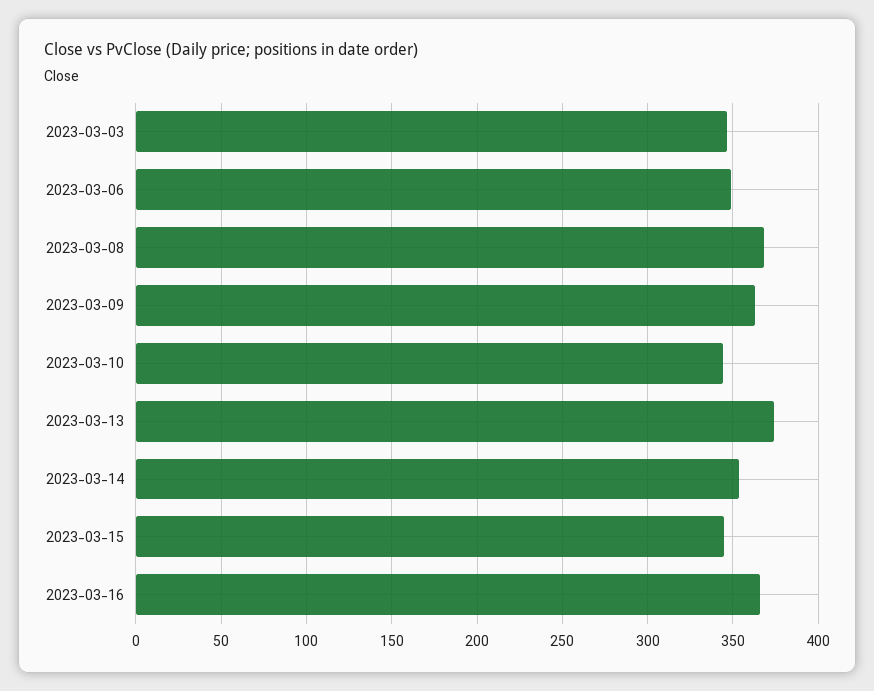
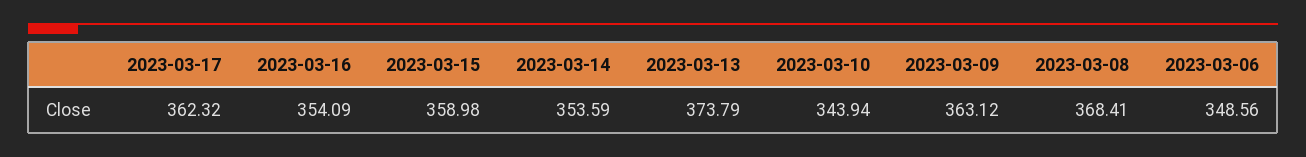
2023-03-03: 345 -> none
2023-03-15: 345 -> 358.98
2023-03-16: 365 -> 354.09
2023-03-17: none -> 362.32

